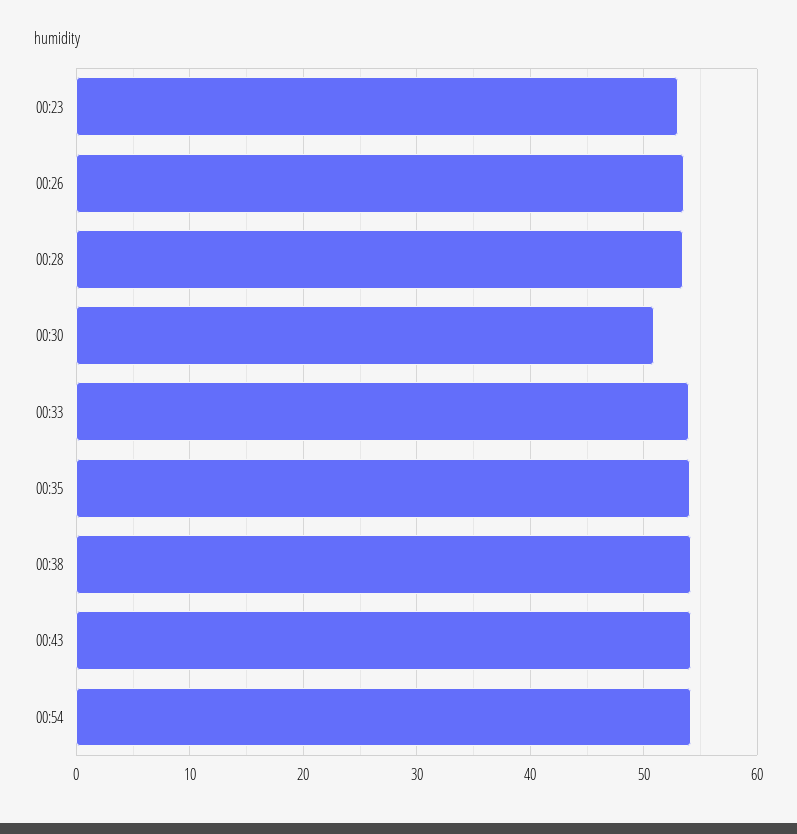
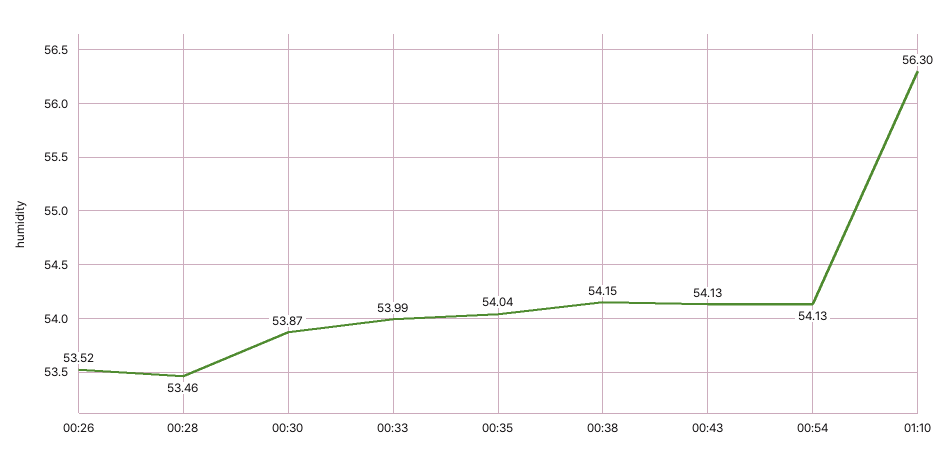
00:23: 53 -> none
00:30: 51 -> 53.87
01:10: none -> 56.3

